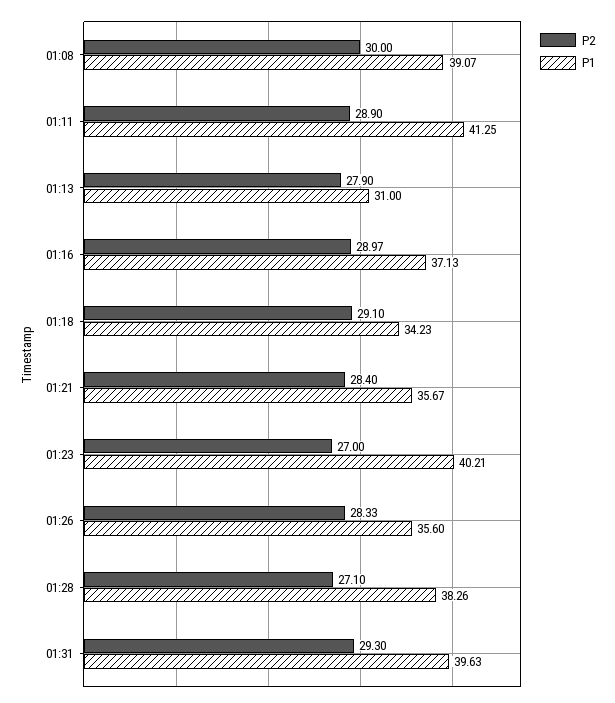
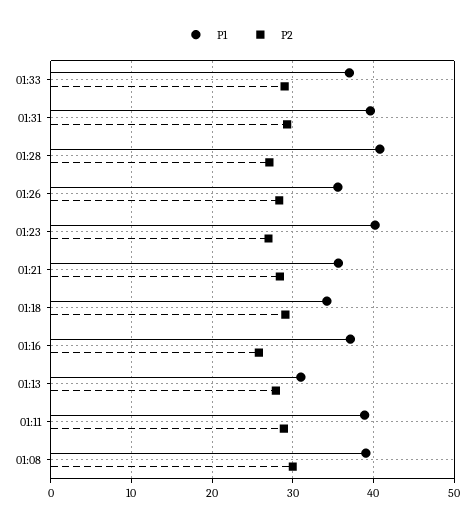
P1, 01:11: 41.25 -> 39
P2, 01:16: 28.97 -> 26
P1, 01:28: 38.26 -> 41
P1, 01:33: none -> 37
P2, 01:33: none -> 29

